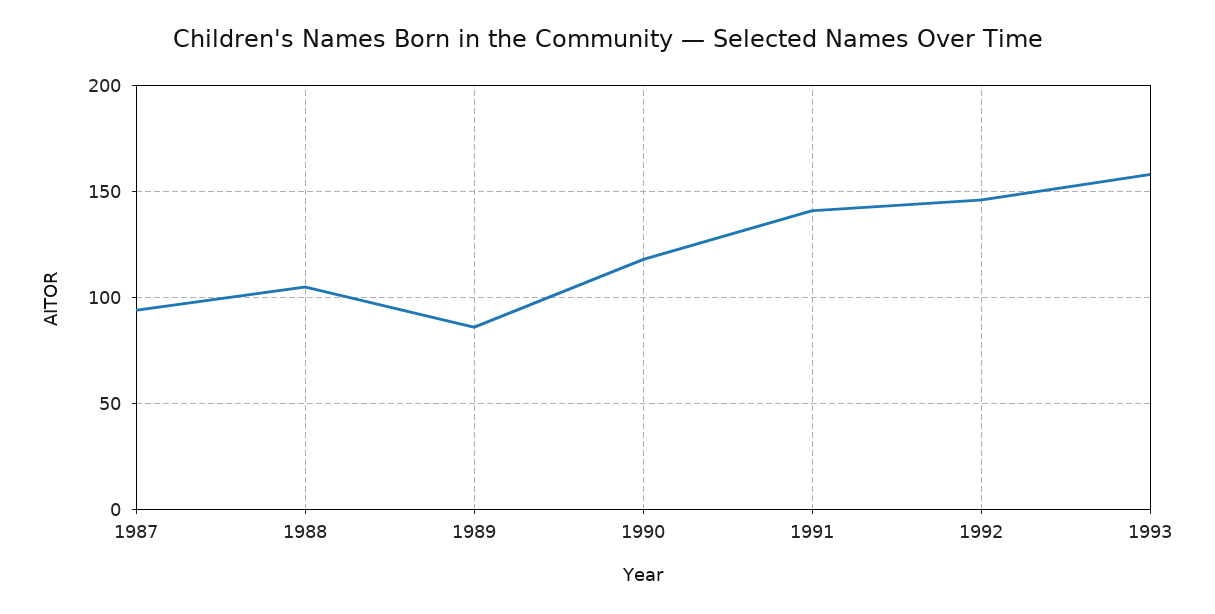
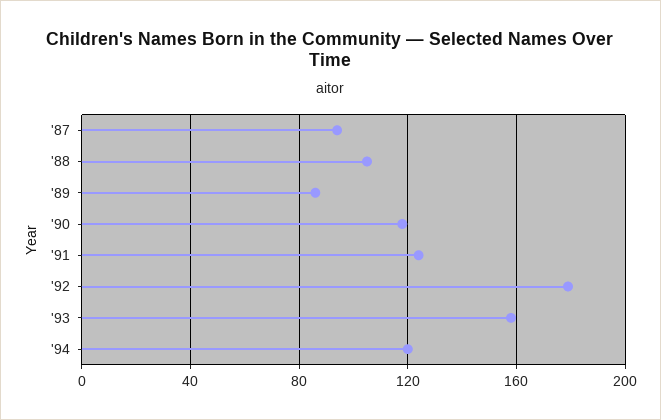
1991: 140 -> 125
1992: 145 -> 180
'94: none -> 120

